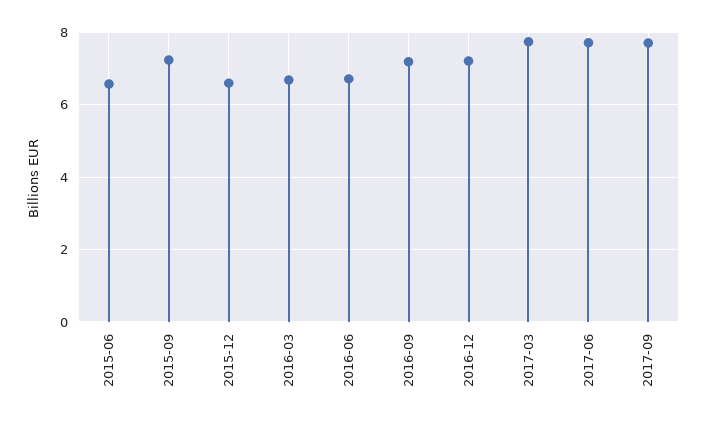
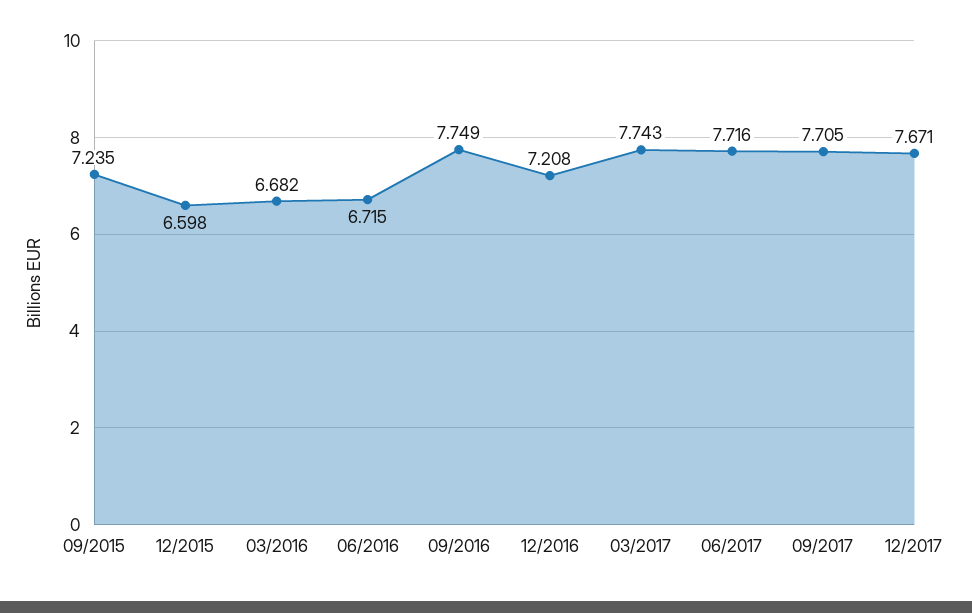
2015-06: 6.6 -> none
2016-09: 7.2 -> 7.749
12/2017: none -> 7.671

